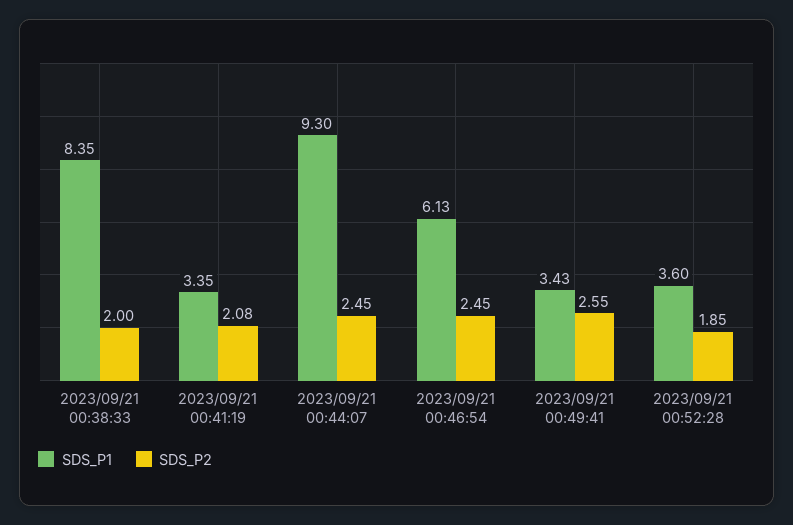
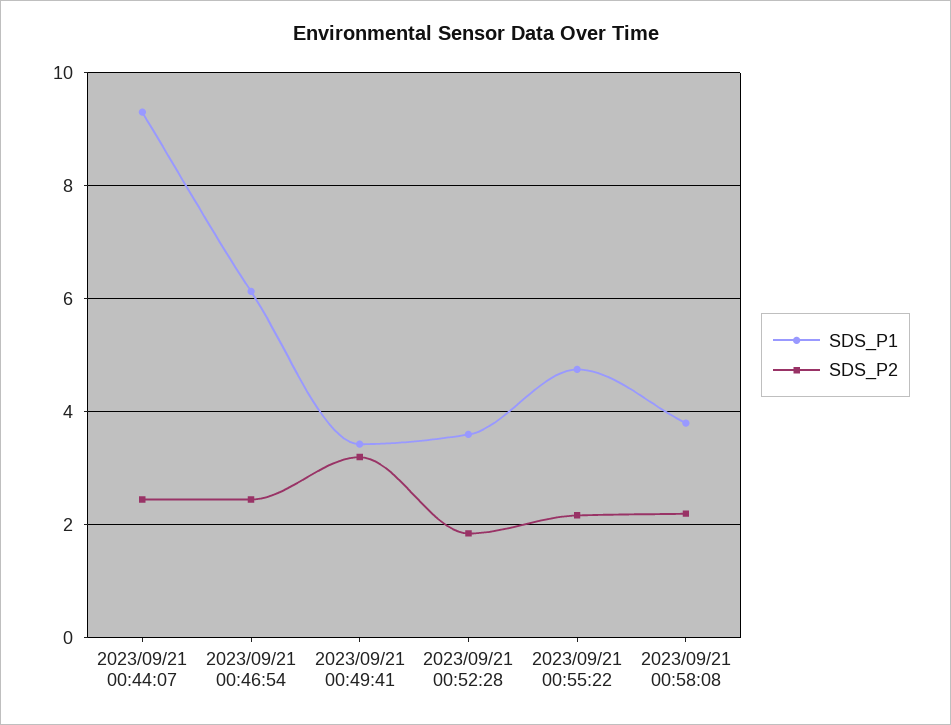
SDS_P1, 2023/09/21 00:38:33: 8.35 -> none
SDS_P2, 2023/09/21 00:38:33: 2 -> none
SDS_P1, 2023/09/21 00:41:19: 3.35 -> none
SDS_P2, 2023/09/21 00:41:19: 2.08 -> none
SDS_P2, 2023/09/21 00:49:41: 2.55 -> 3.2
SDS_P1, 2023/09/21 00:55:22: none -> 4.8
SDS_P2, 2023/09/21 00:55:22: none -> 2.2
SDS_P1, 2023/09/21 00:58:08: none -> 3.8
SDS_P2, 2023/09/21 00:58:08: none -> 2.2

